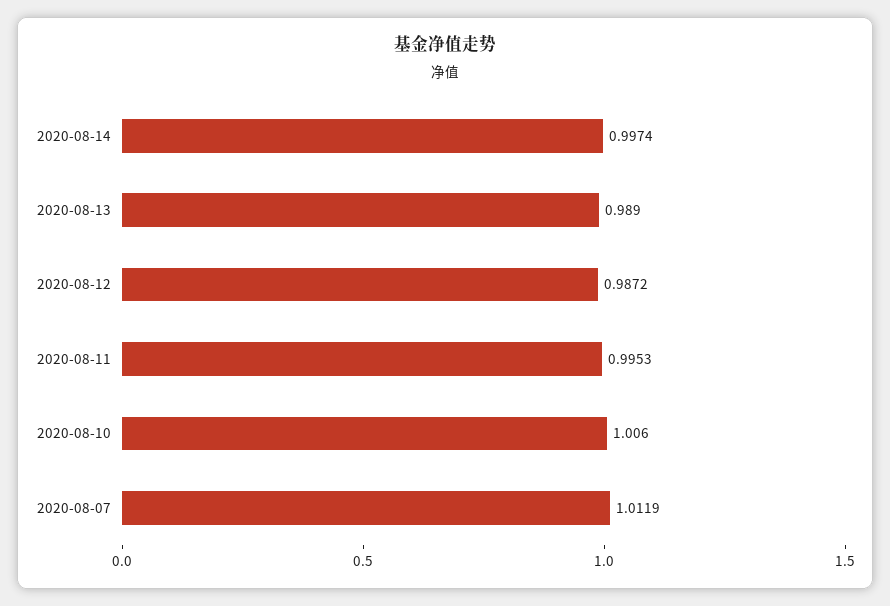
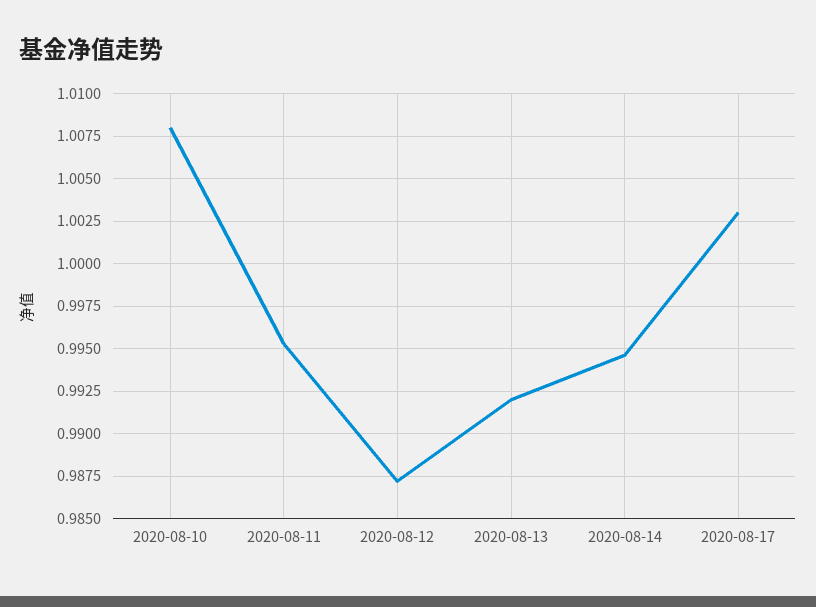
2020-08-14: 0.9974 -> 0.9945
2020-08-13: 0.989 -> 0.992
2020-08-10: 1.006 -> 1.008
2020-08-07: 1.0119 -> none
2020-08-17: none -> 1.003

